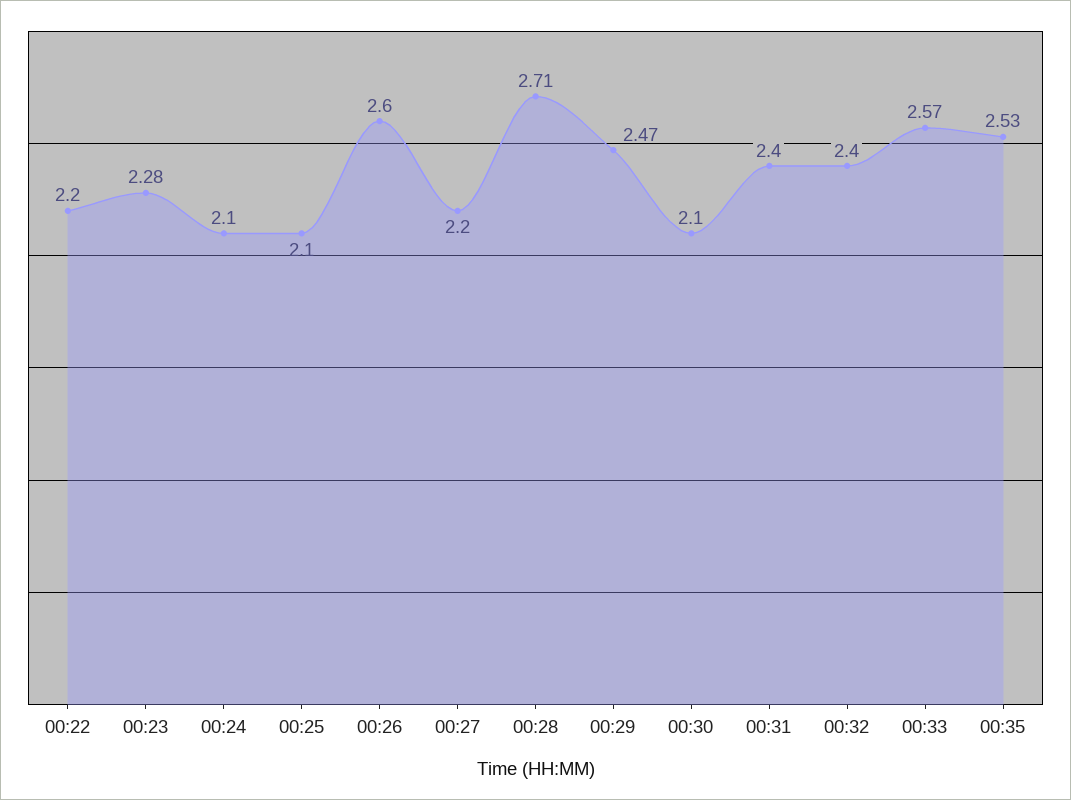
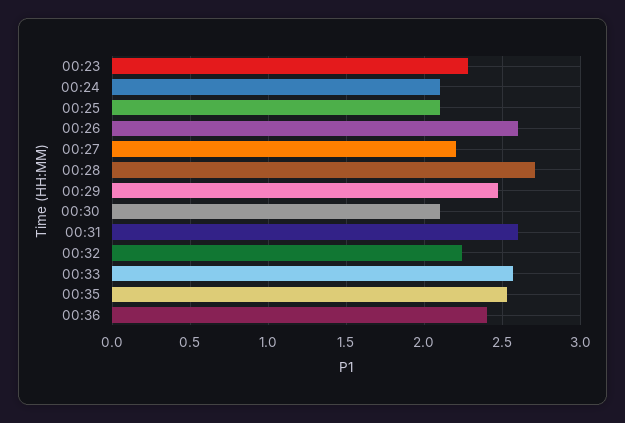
00:22: 2.2 -> none
00:31: 2.4 -> 2.6
00:32: 2.4 -> 2.25
00:36: none -> 2.4

